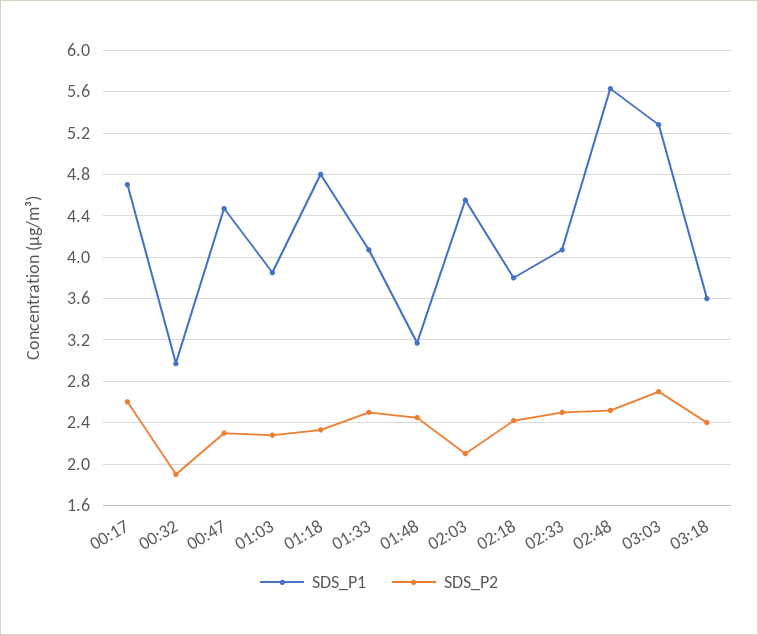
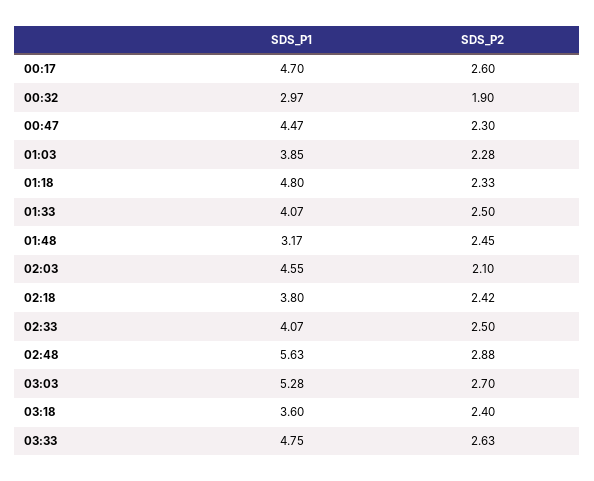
SDS_P2, 02:48: 2.5 -> 2.88
SDS_P1, 03:33: none -> 4.75
SDS_P2, 03:33: none -> 2.63

